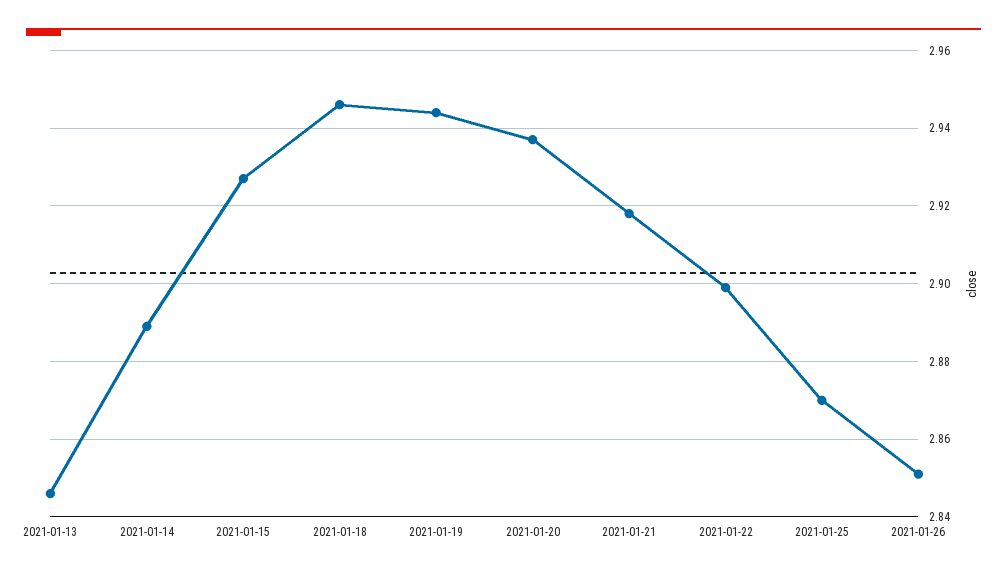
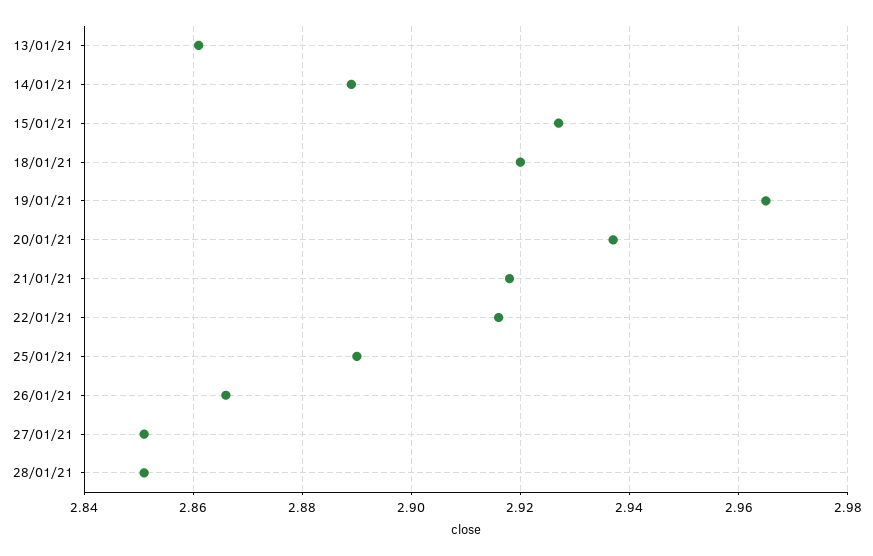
2021-01-13: 2.845 -> 2.86
2021-01-18: 2.945 -> 2.92
2021-01-19: 2.945 -> 2.965
2021-01-22: 2.9 -> 2.915
2021-01-25: 2.87 -> 2.89
2021-01-26: 2.85 -> 2.865
27/01/21: none -> 2.85
28/01/21: none -> 2.85

